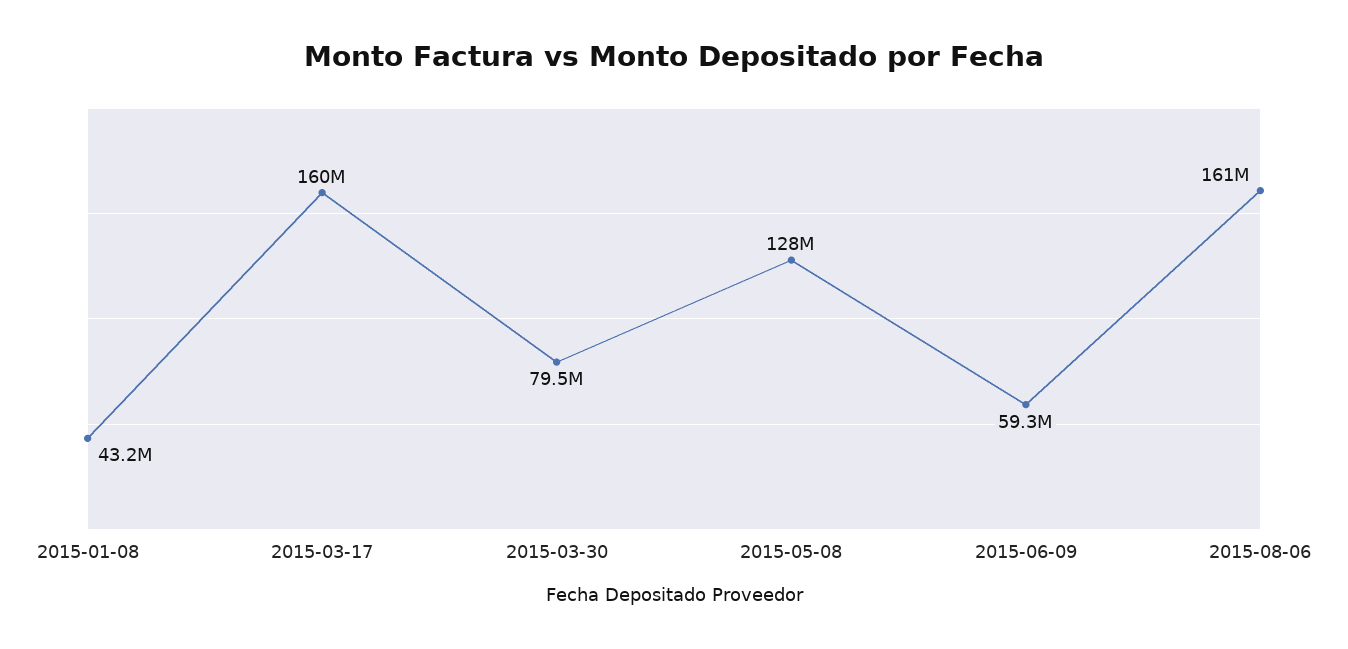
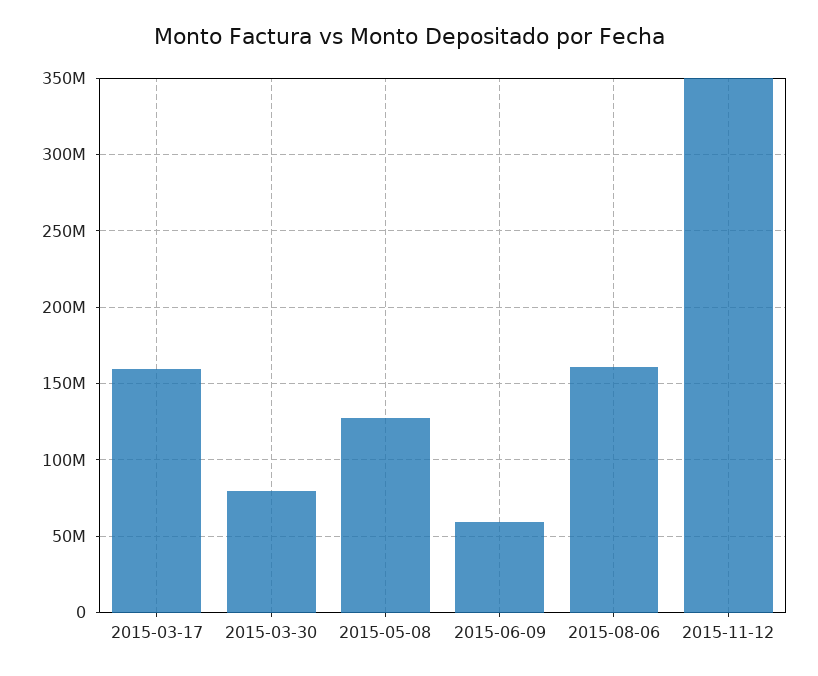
2015-01-08: 43200000 -> none
2015-11-12: none -> 350000000

